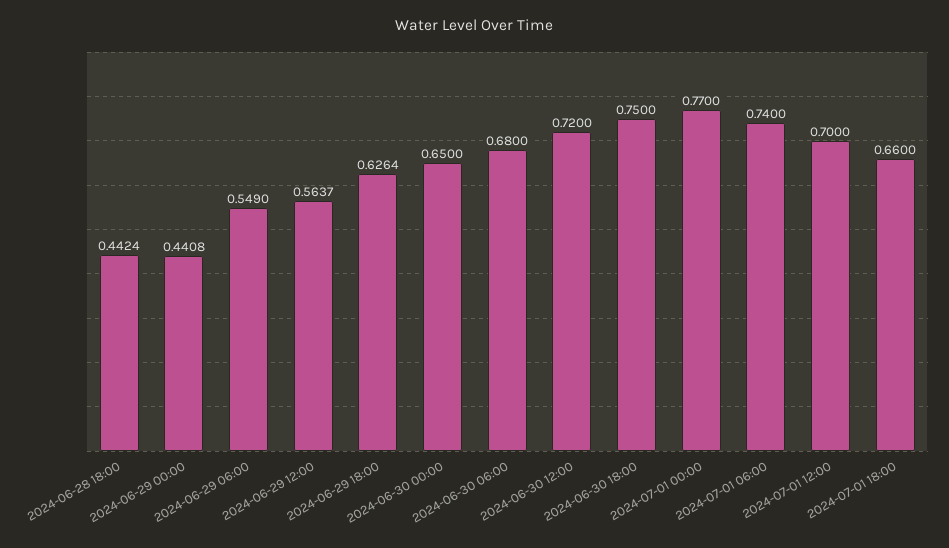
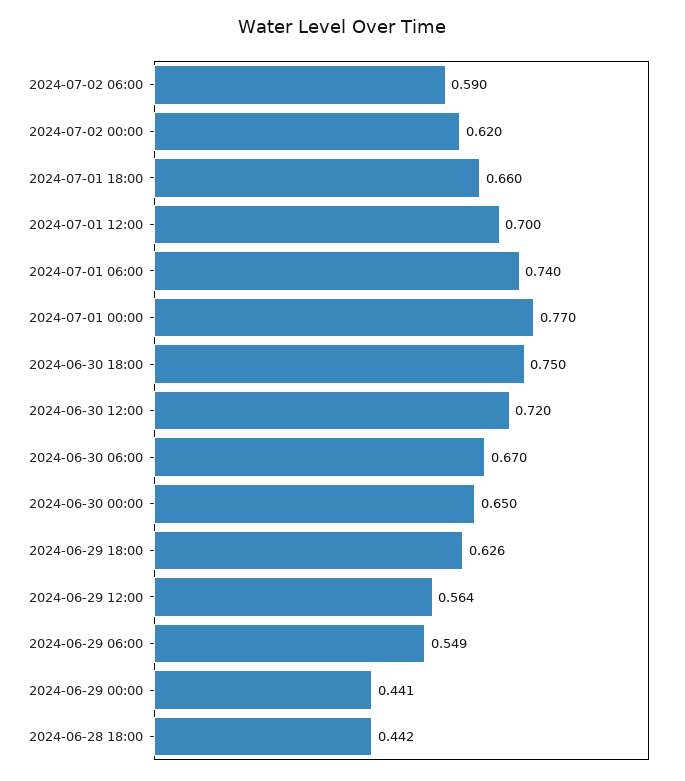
2024-06-30 06:00: 0.68 -> 0.67
2024-07-02 06:00: none -> 0.59
2024-07-02 00:00: none -> 0.62

